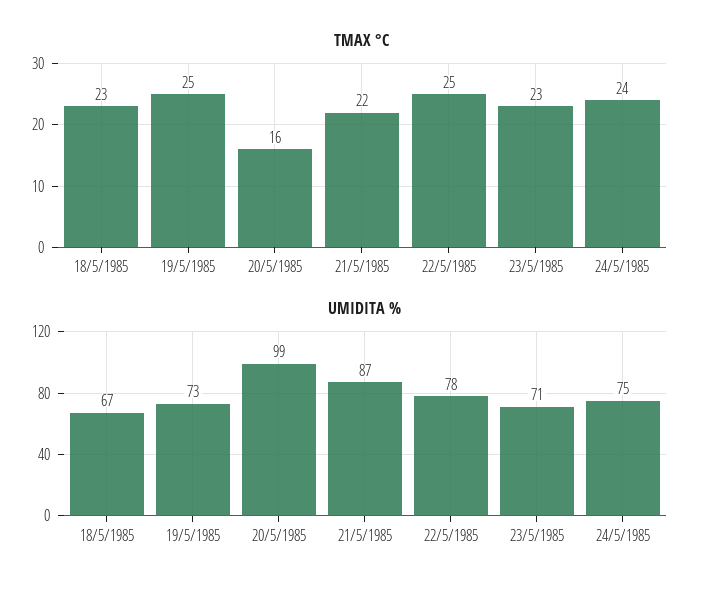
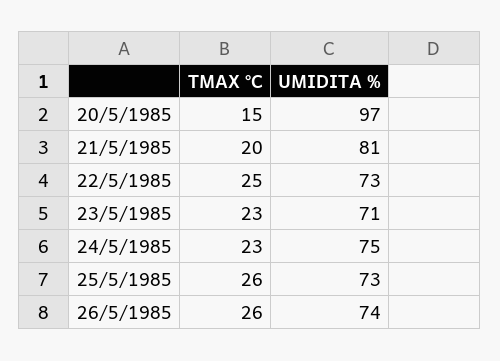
TMAX °C, 18/5/1985: 23 -> none
TMAX °C, 19/5/1985: 25 -> none
TMAX °C, 20/5/1985: 16 -> 15
TMAX °C, 21/5/1985: 22 -> 20
TMAX °C, 24/5/1985: 24 -> 23
UMIDITA %, 18/5/1985: 67 -> none
UMIDITA %, 19/5/1985: 73 -> none
UMIDITA %, 20/5/1985: 99 -> 97
UMIDITA %, 21/5/1985: 87 -> 81
UMIDITA %, 22/5/1985: 78 -> 73
TMAX °C, 25/5/1985: none -> 26
UMIDITA %, 25/5/1985: none -> 73
TMAX °C, 26/5/1985: none -> 26
UMIDITA %, 26/5/1985: none -> 74

